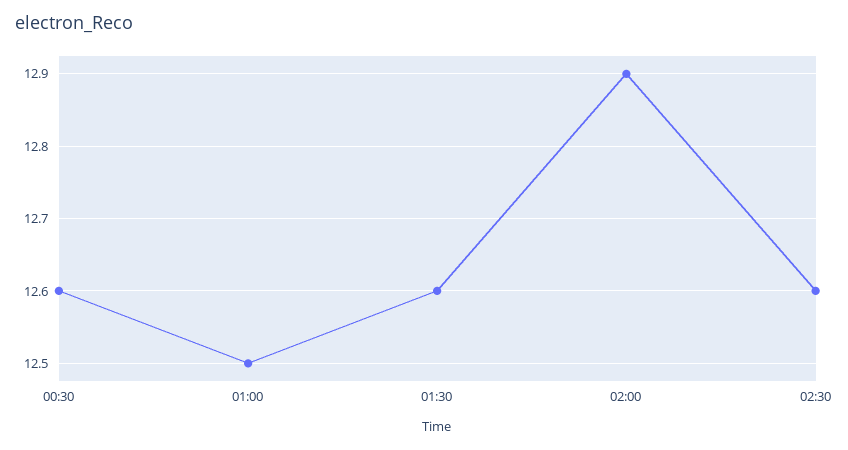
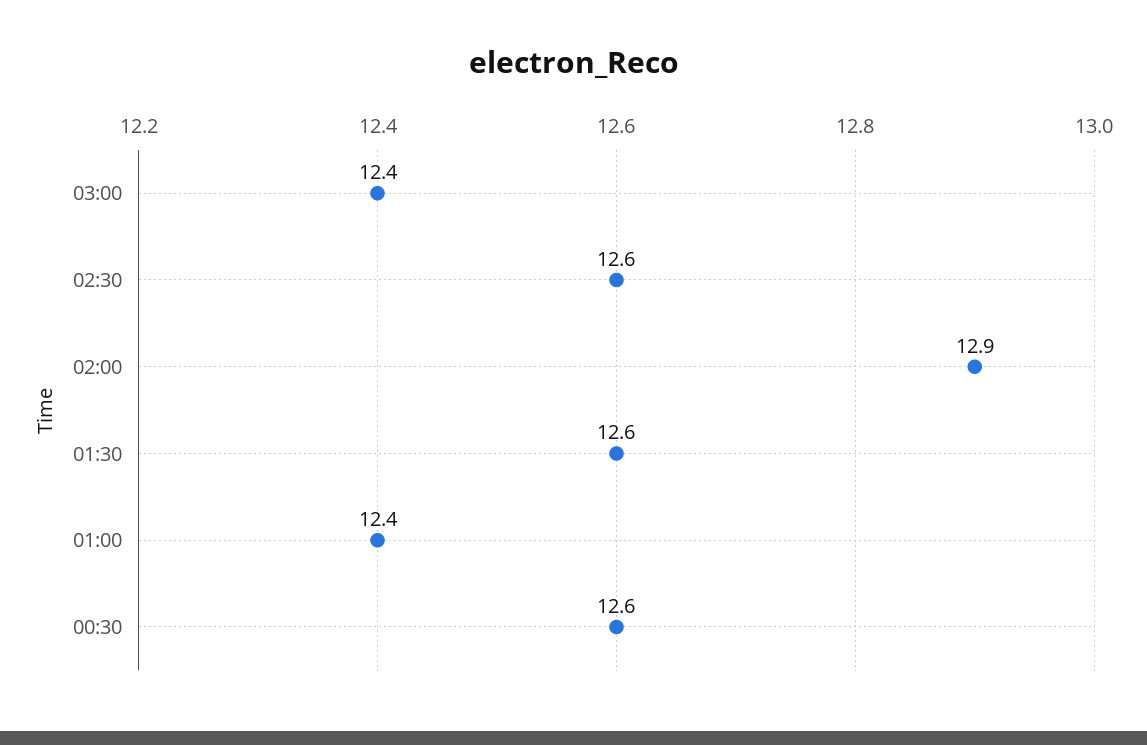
01:00: 12.5 -> 12.4
03:00: none -> 12.4

